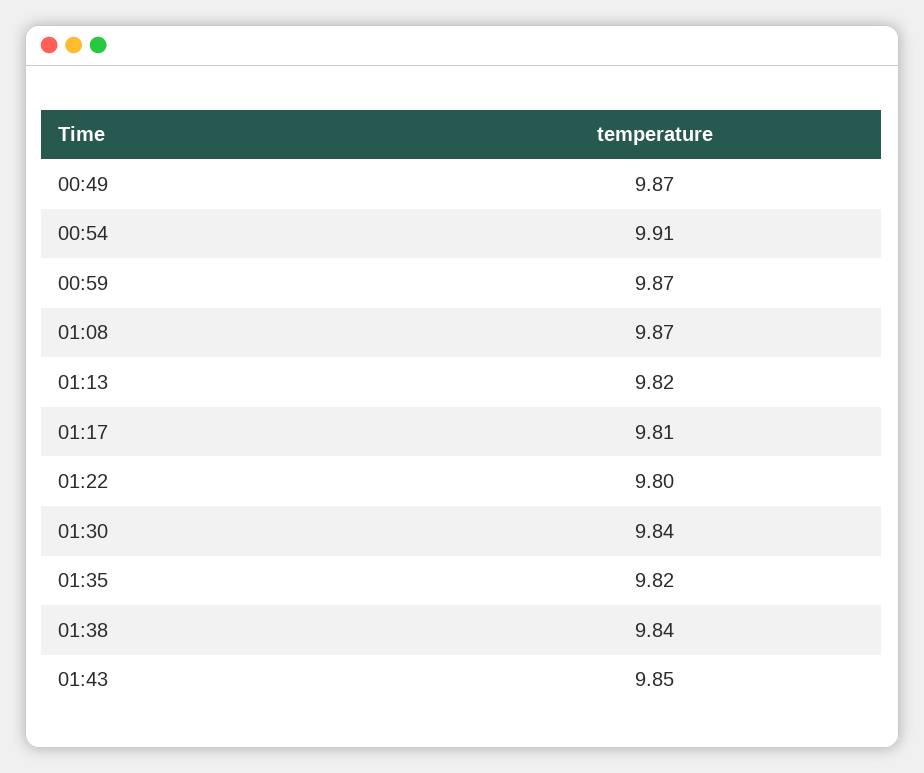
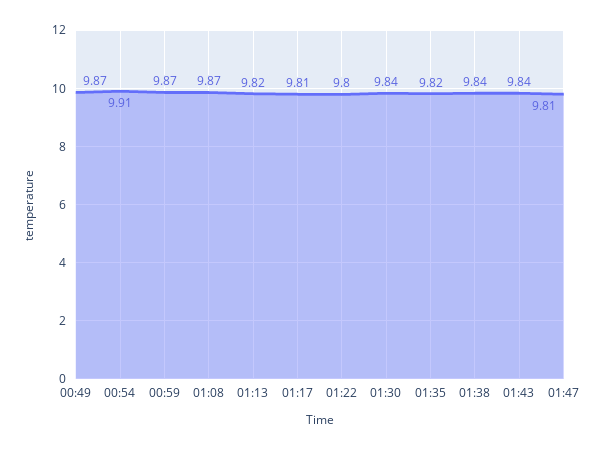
01:43: 9.85 -> 9.84
01:47: none -> 9.81

